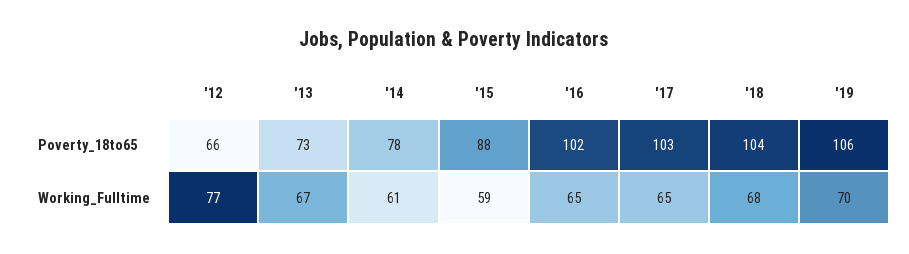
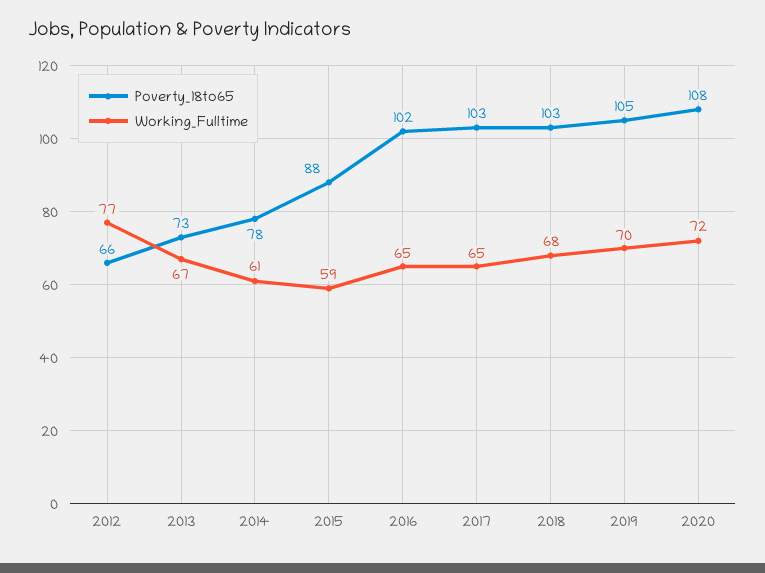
Poverty_18to65, '18: 104 -> 103
Poverty_18to65, '19: 106 -> 105
Poverty_18to65, 2020: none -> 108
Working_Fulltime, 2020: none -> 72

